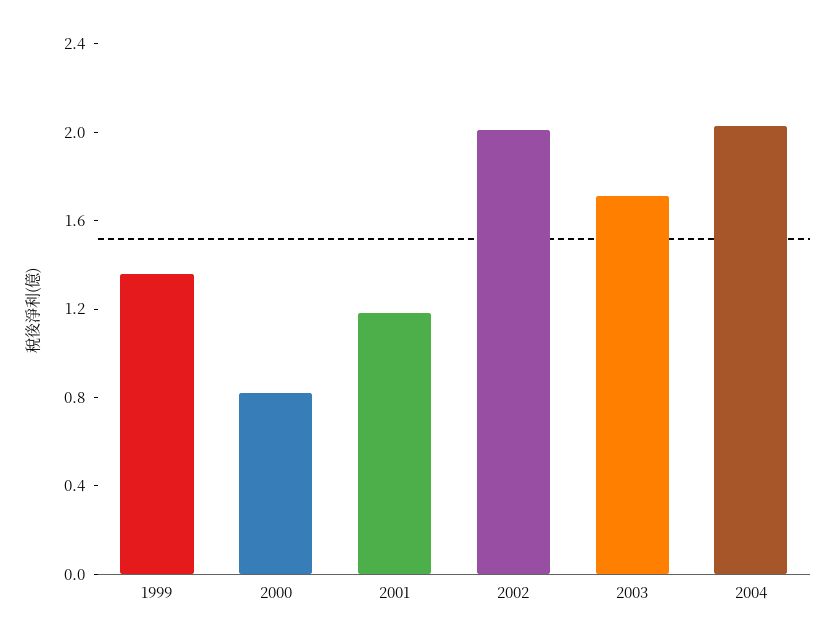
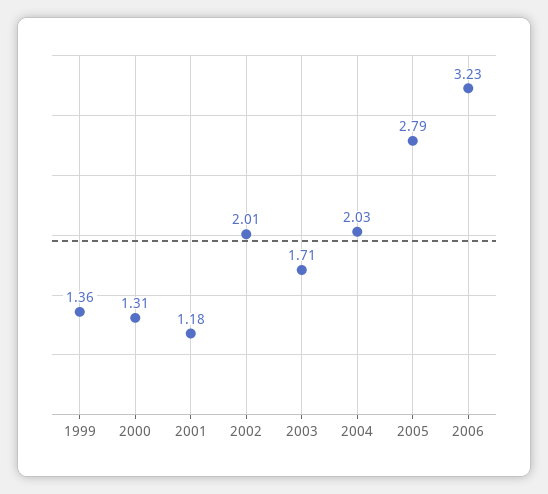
2000: 0.8 -> 1.31
2005: none -> 2.79
2006: none -> 3.23

